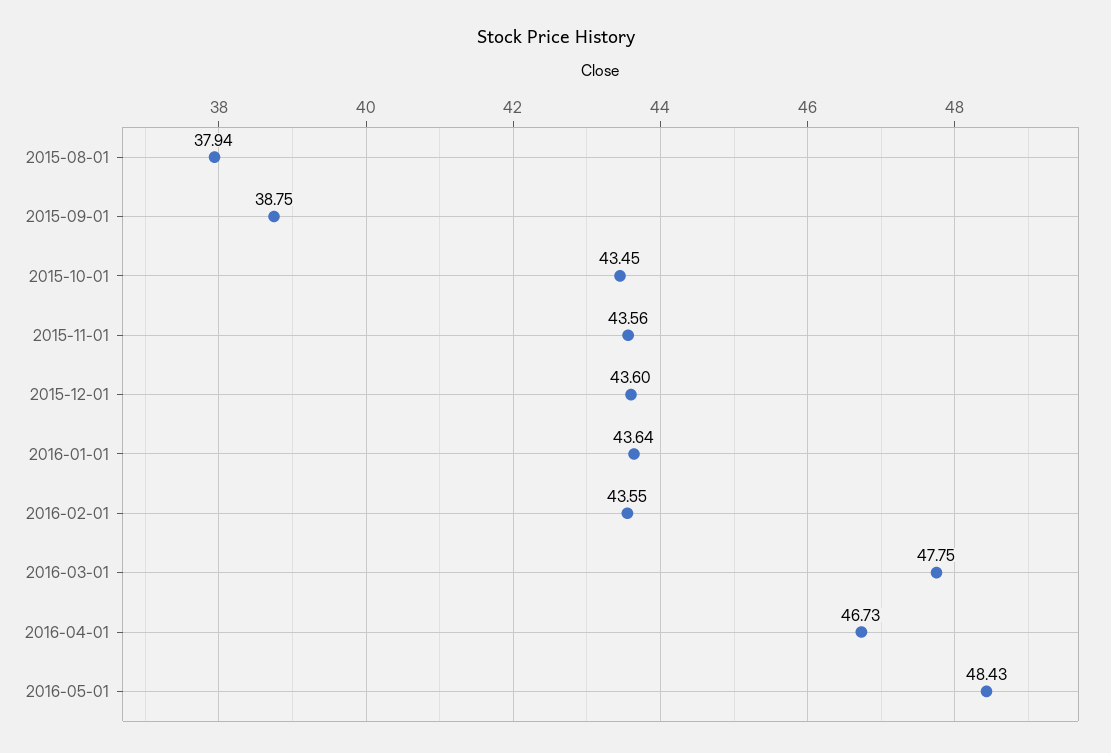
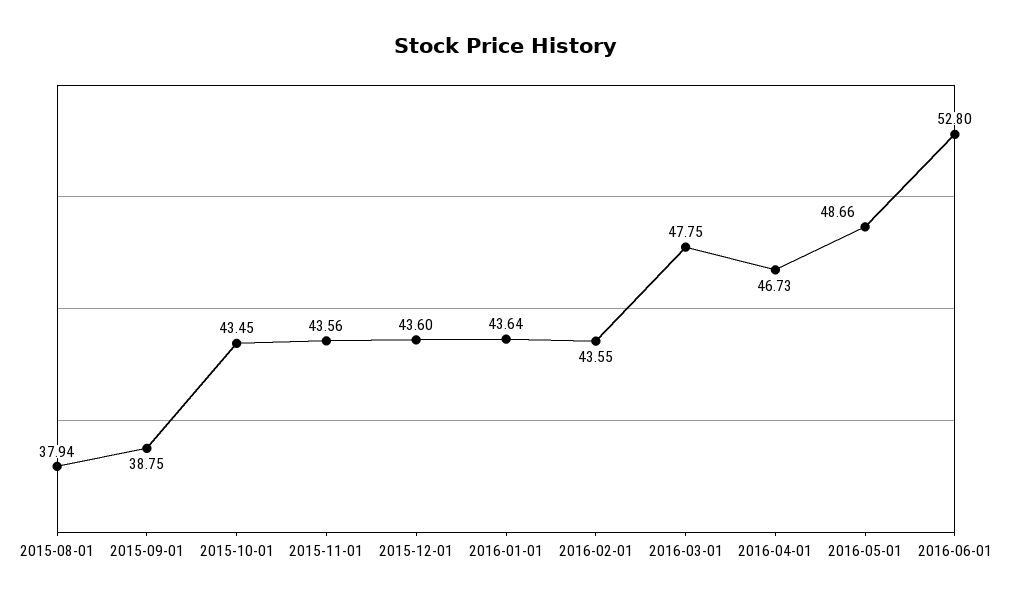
2016-05-01: 48.43 -> 48.66
2016-06-01: none -> 52.8

